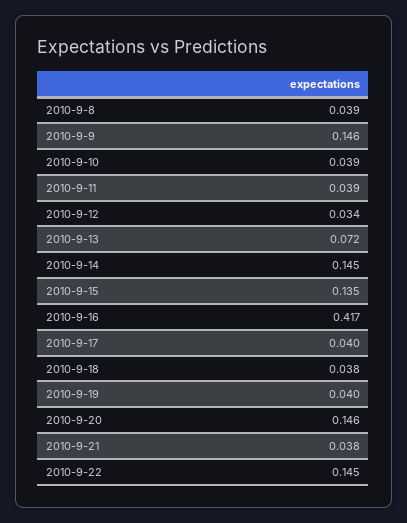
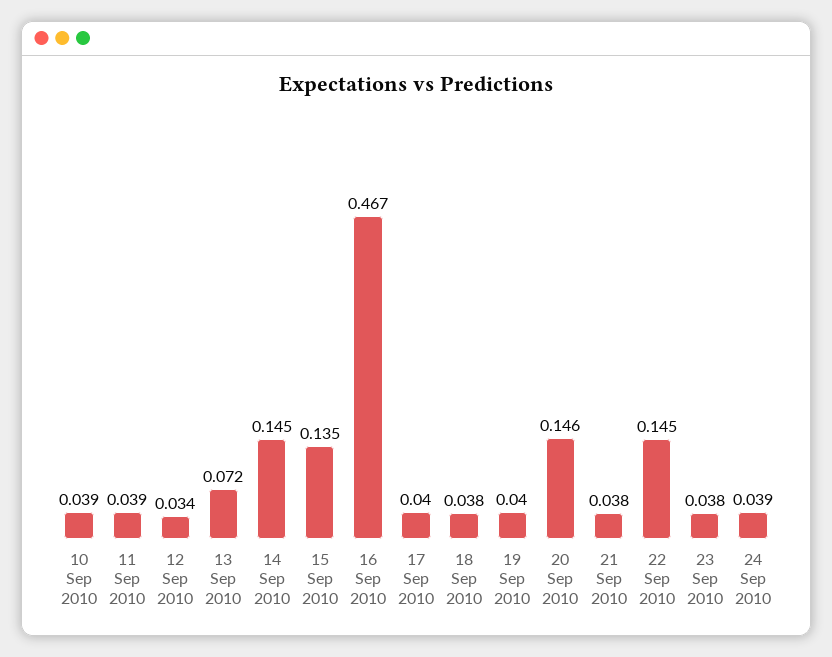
2010-9-8: 0.039 -> none
2010-9-9: 0.146 -> none
2010-9-16: 0.417 -> 0.467
23 Sep 2010: none -> 0.038
24 Sep 2010: none -> 0.039

